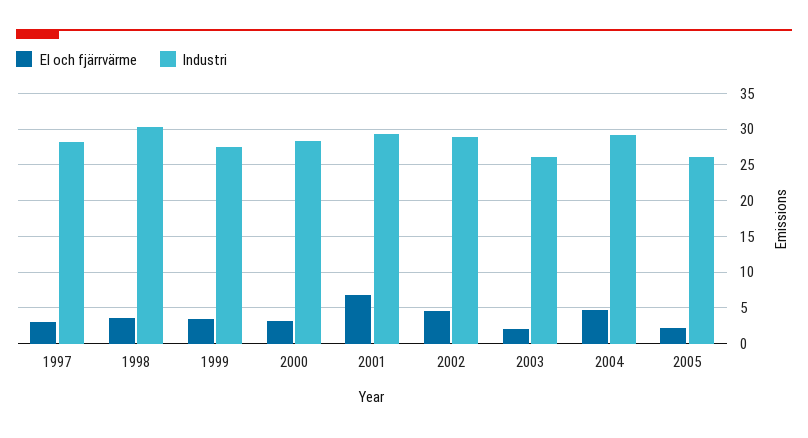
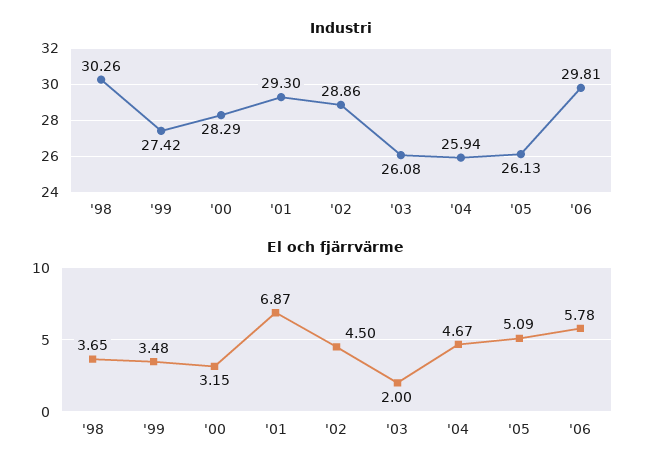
El och fjärrvärme, 1997: 3 -> none
Industri, 1997: 28 -> none
Industri, 2004: 29 -> 25.94
El och fjärrvärme, 2005: 2 -> 5.09
Industri, '06: none -> 29.81
El och fjärrvärme, '06: none -> 5.78

